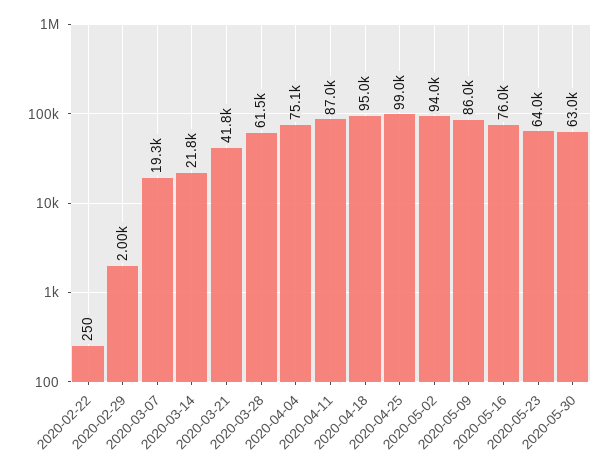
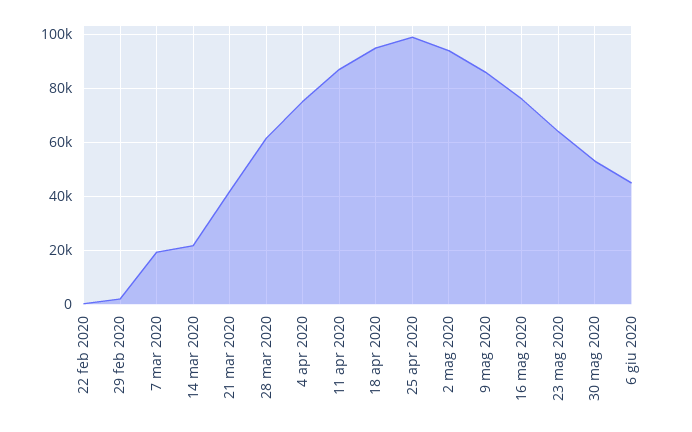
2020-05-30: 63000 -> 52500
6 giu 2020: none -> 45000

